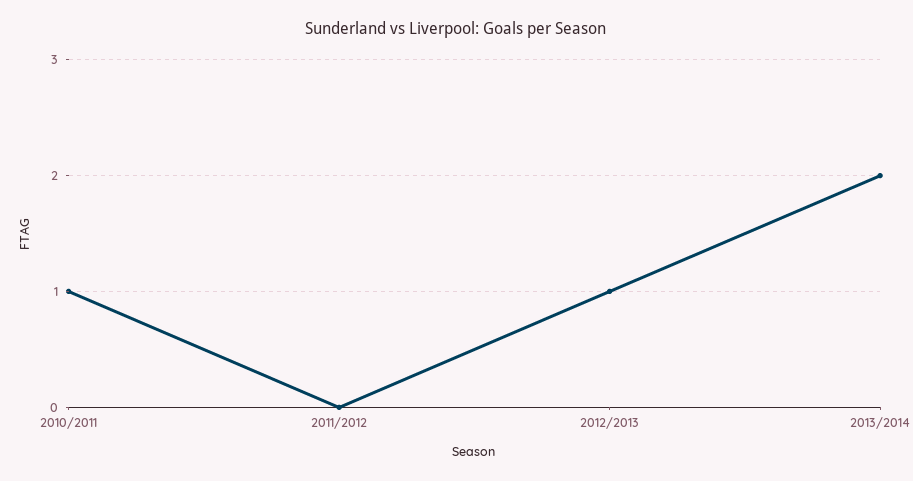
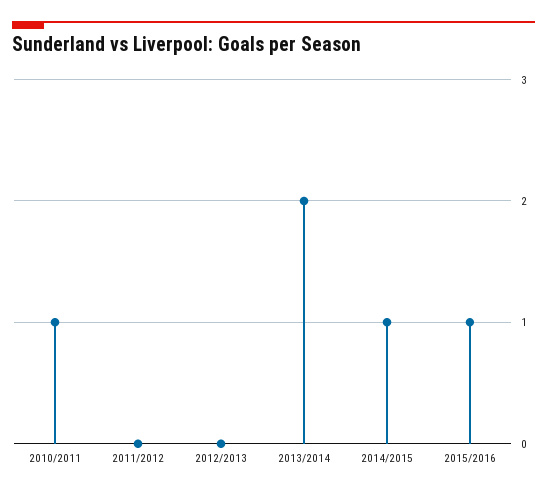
2012/2013: 1 -> 0
2014/2015: none -> 1
2015/2016: none -> 1

